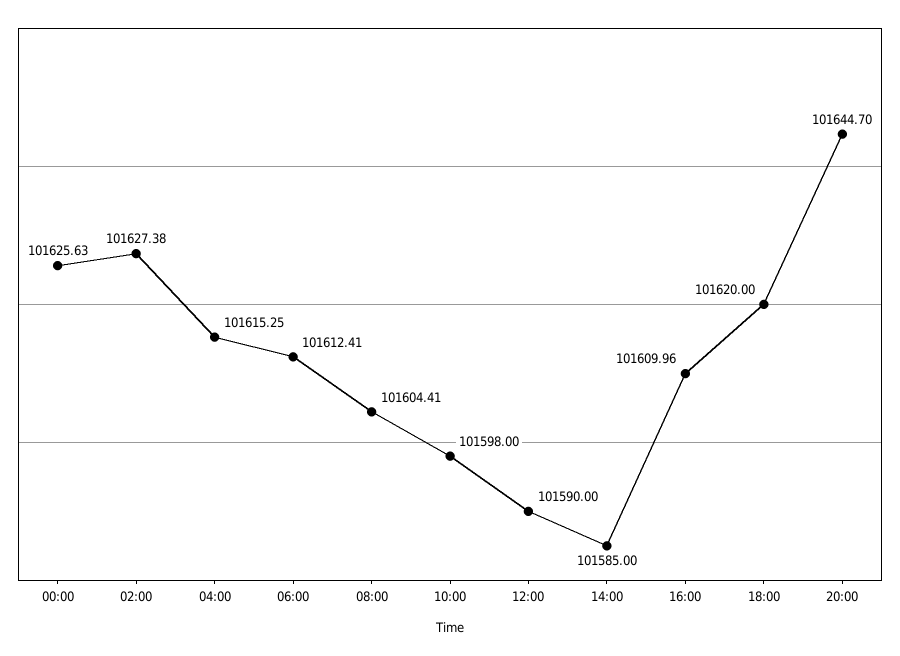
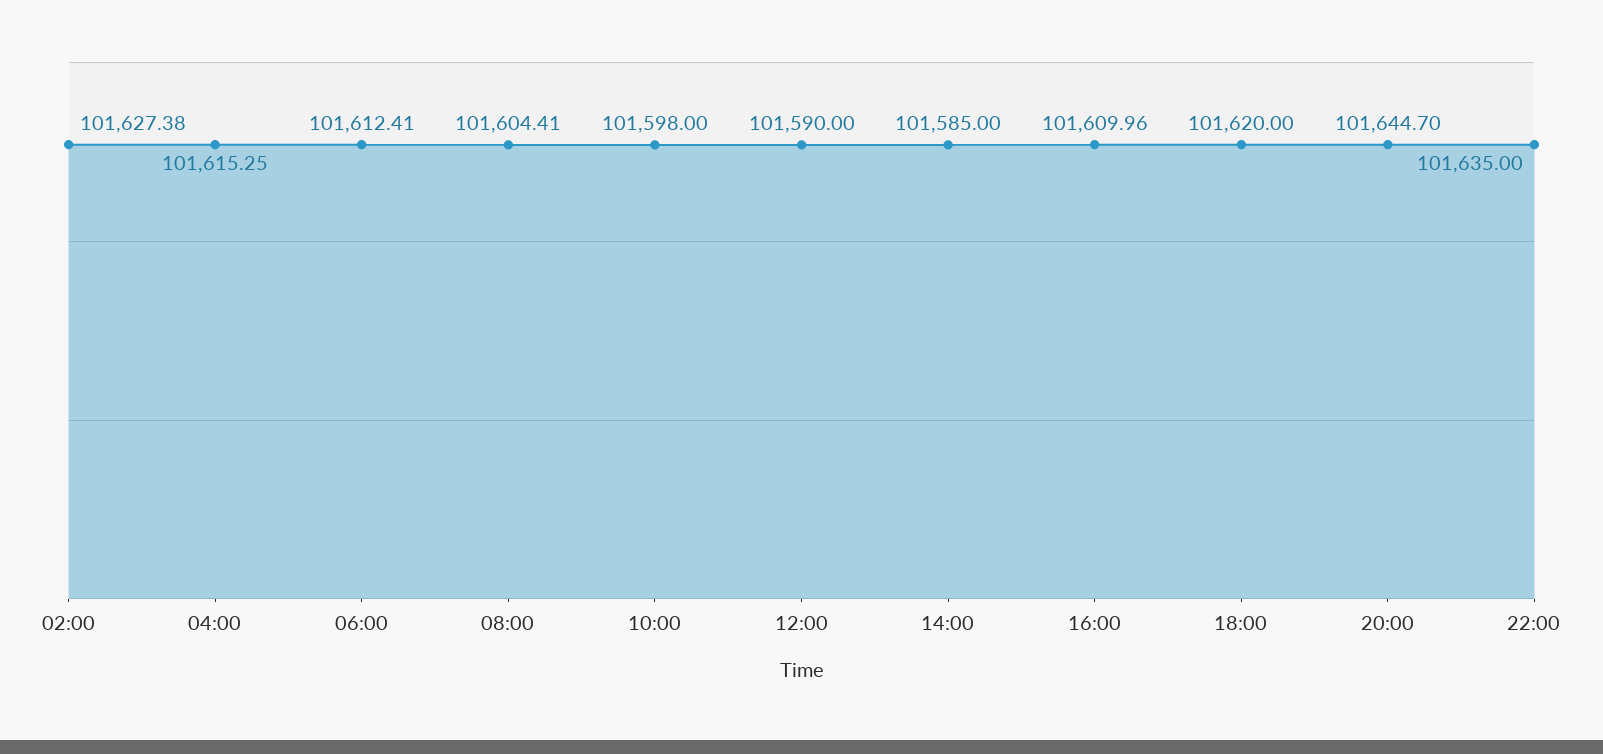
00:00: 101625.63 -> none
22:00: none -> 101635

